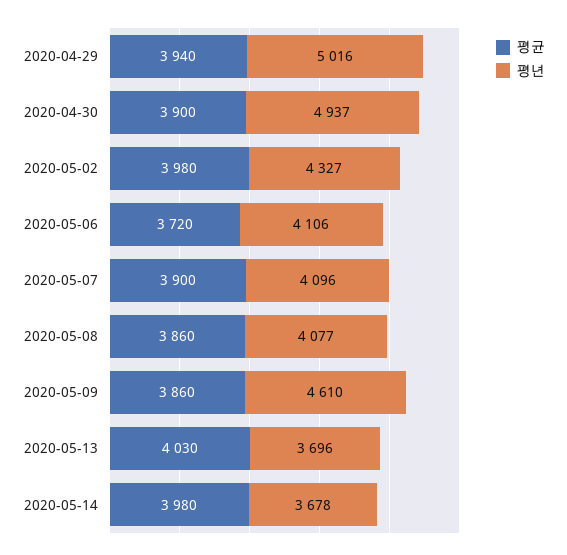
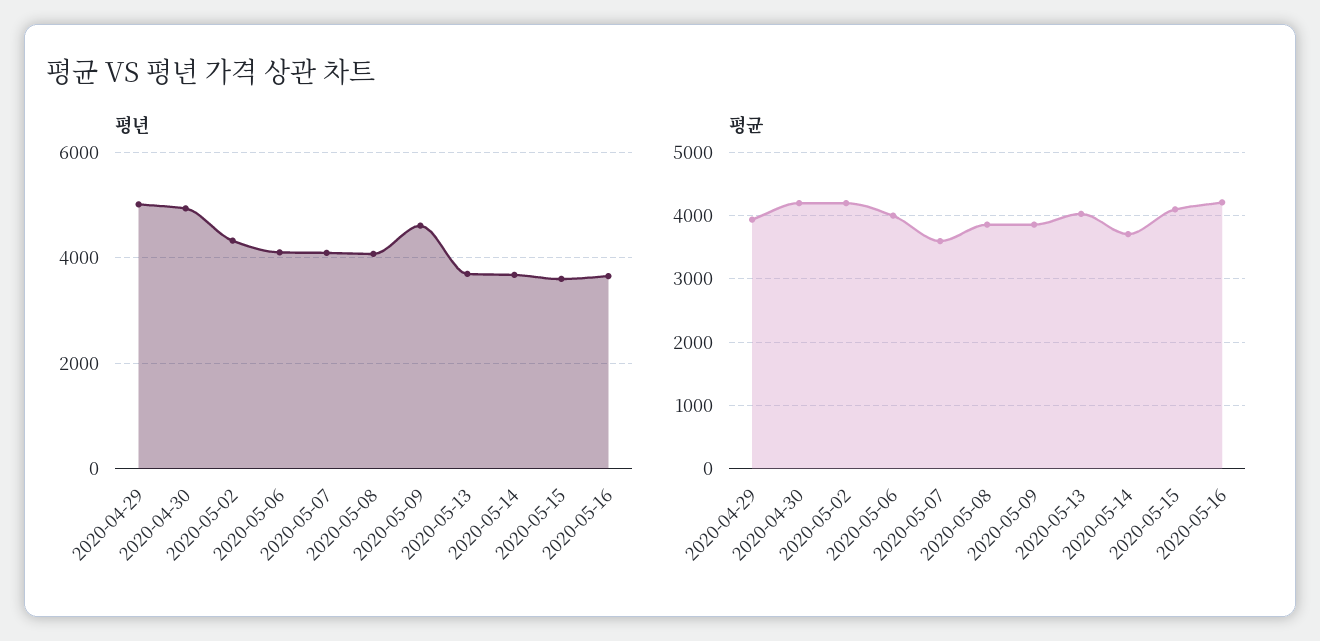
평균, 2020-04-30: 3900 -> 4200
평균, 2020-05-02: 3980 -> 4200
평균, 2020-05-06: 3720 -> 4000
평균, 2020-05-07: 3900 -> 3600
평균, 2020-05-14: 3980 -> 3700
평년, 2020-05-15: none -> 3600
평년, 2020-05-16: none -> 3600
평균, 2020-05-15: none -> 4100
평균, 2020-05-16: none -> 4200

